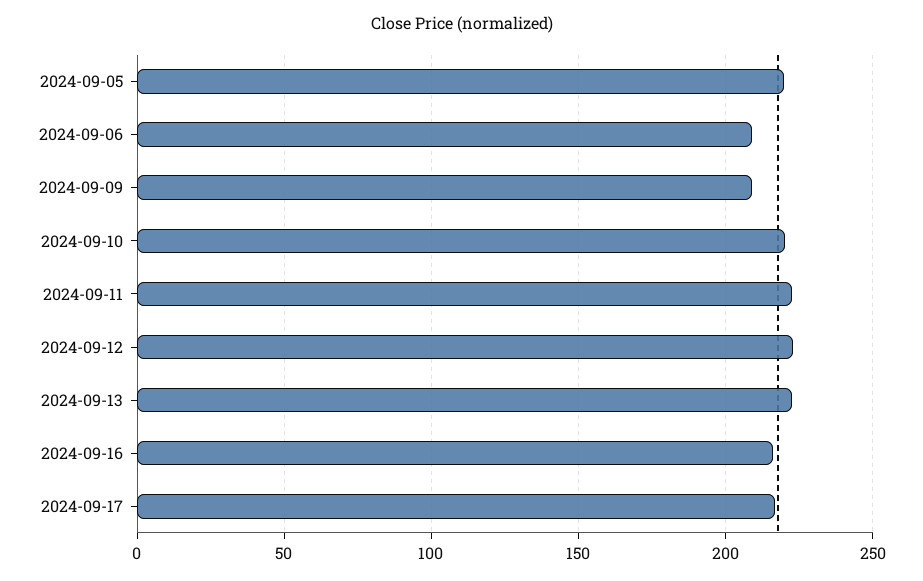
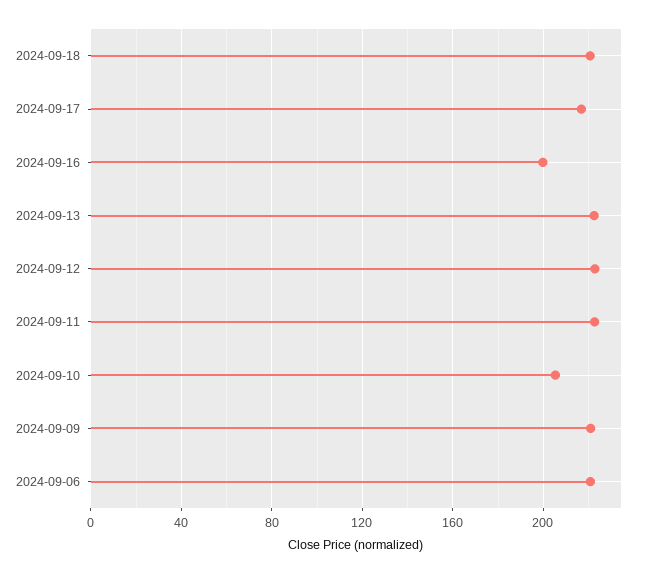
2024-09-05: 220 -> none
2024-09-06: 210 -> 220
2024-09-09: 210 -> 220
2024-09-10: 220 -> 205
2024-09-16: 215 -> 200
2024-09-18: none -> 220

